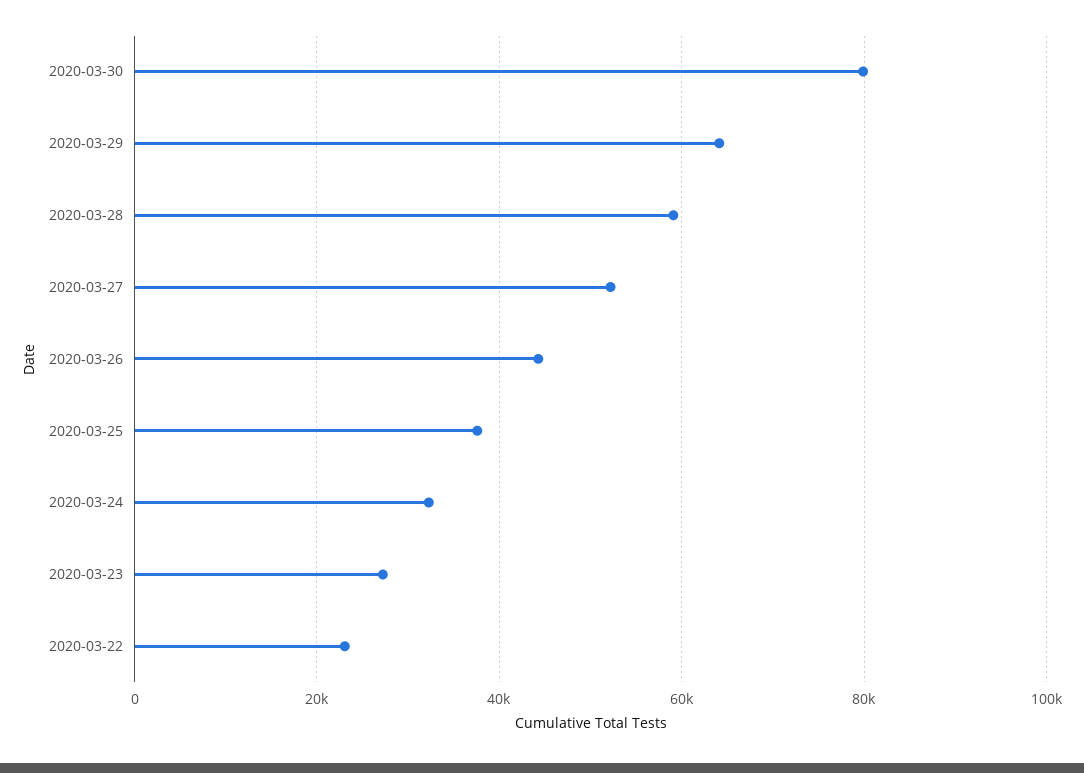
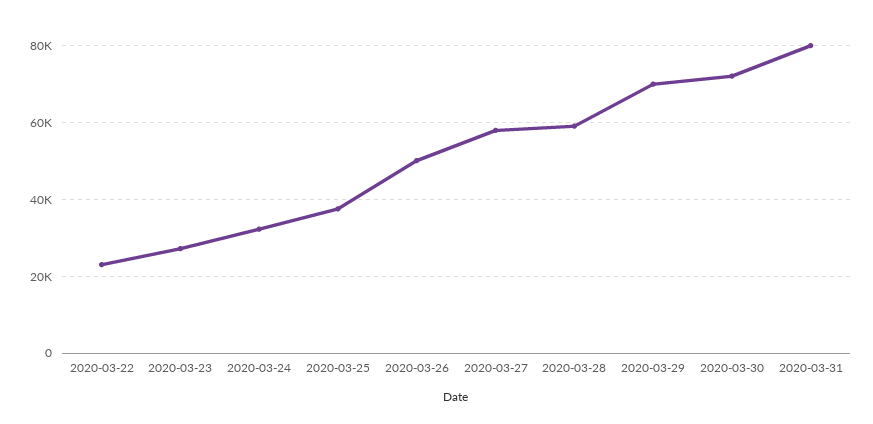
2020-03-30: 80000 -> 72000
2020-03-29: 64000 -> 70000
2020-03-27: 52000 -> 58000
2020-03-26: 44000 -> 50000
2020-03-31: none -> 80000

